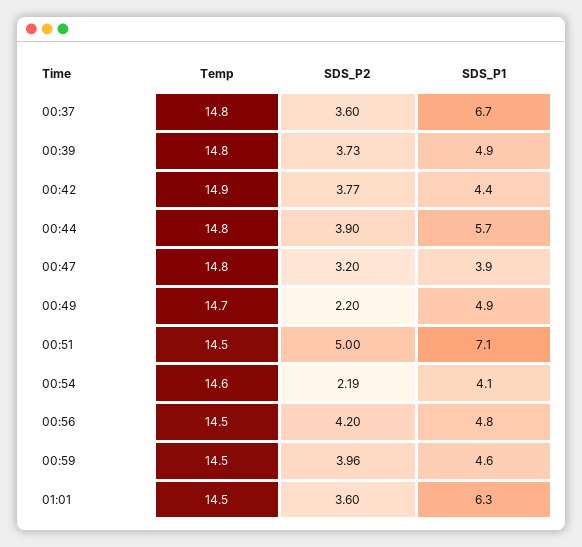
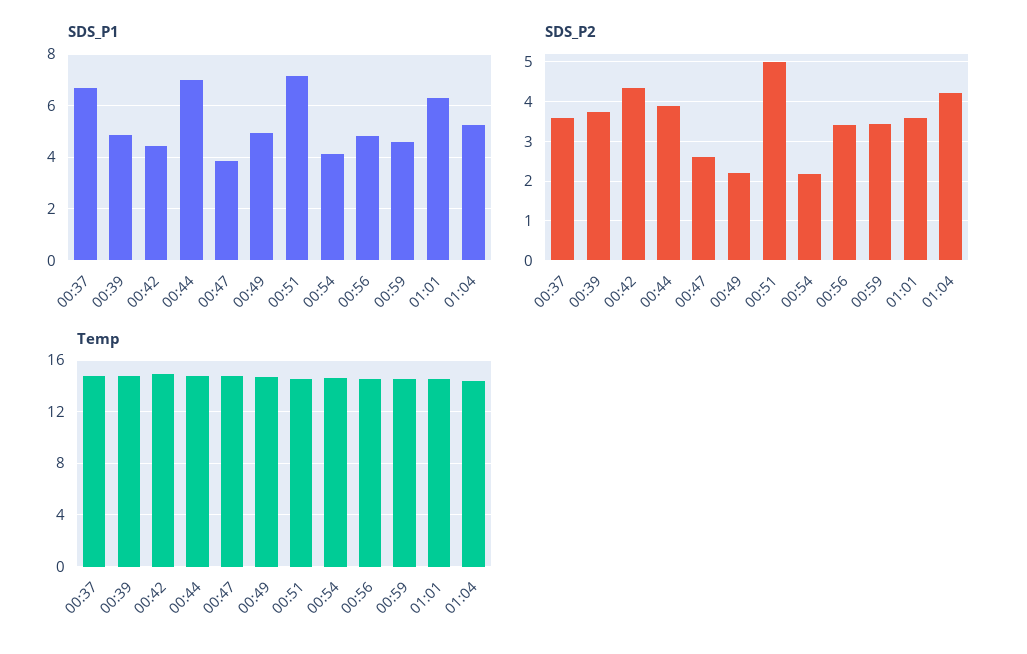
SDS_P2, 00:42: 3.77 -> 4.4
SDS_P1, 00:44: 5.7 -> 7
SDS_P2, 00:47: 3.2 -> 2.6
SDS_P2, 00:56: 4.2 -> 3.4
SDS_P2, 00:59: 3.96 -> 3.4
SDS_P1, 01:04: none -> 5.25
SDS_P2, 01:04: none -> 4.2
Temp, 01:04: none -> 14.5

